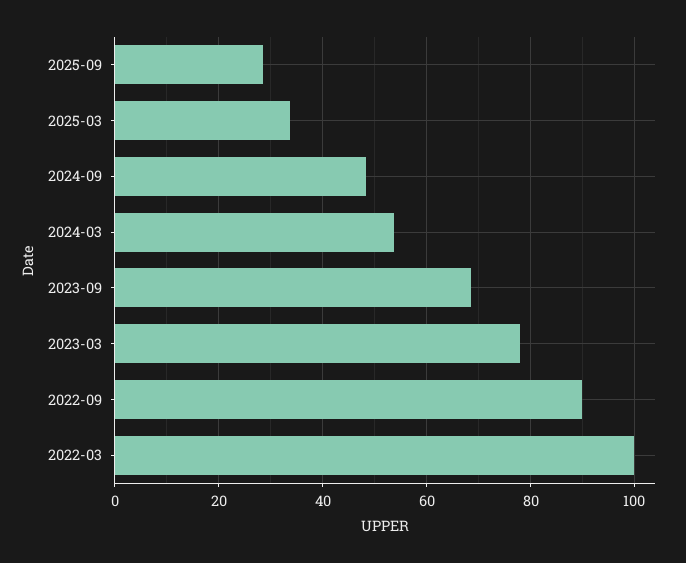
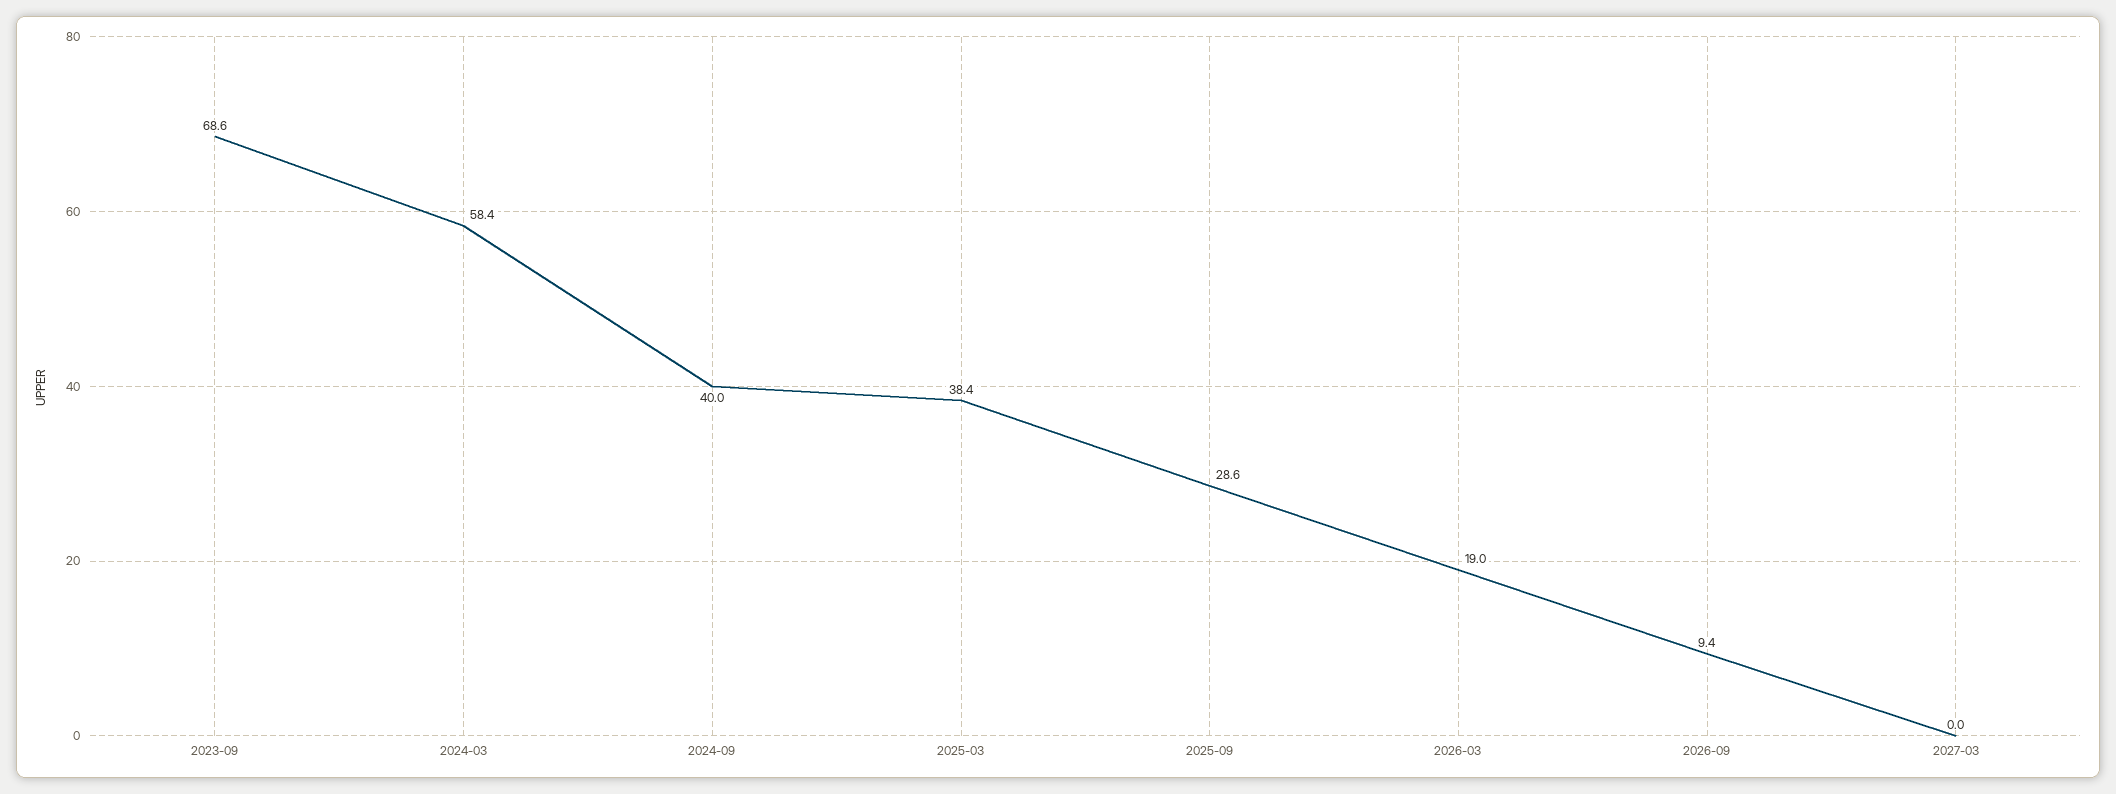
2025-03: 34 -> 38.4
2024-09: 48 -> 40
2024-03: 54 -> 58.4
2023-03: 78 -> none
2022-09: 90 -> none
2022-03: 100 -> none
2026-03: none -> 19
2026-09: none -> 9.4
2027-03: none -> 0

